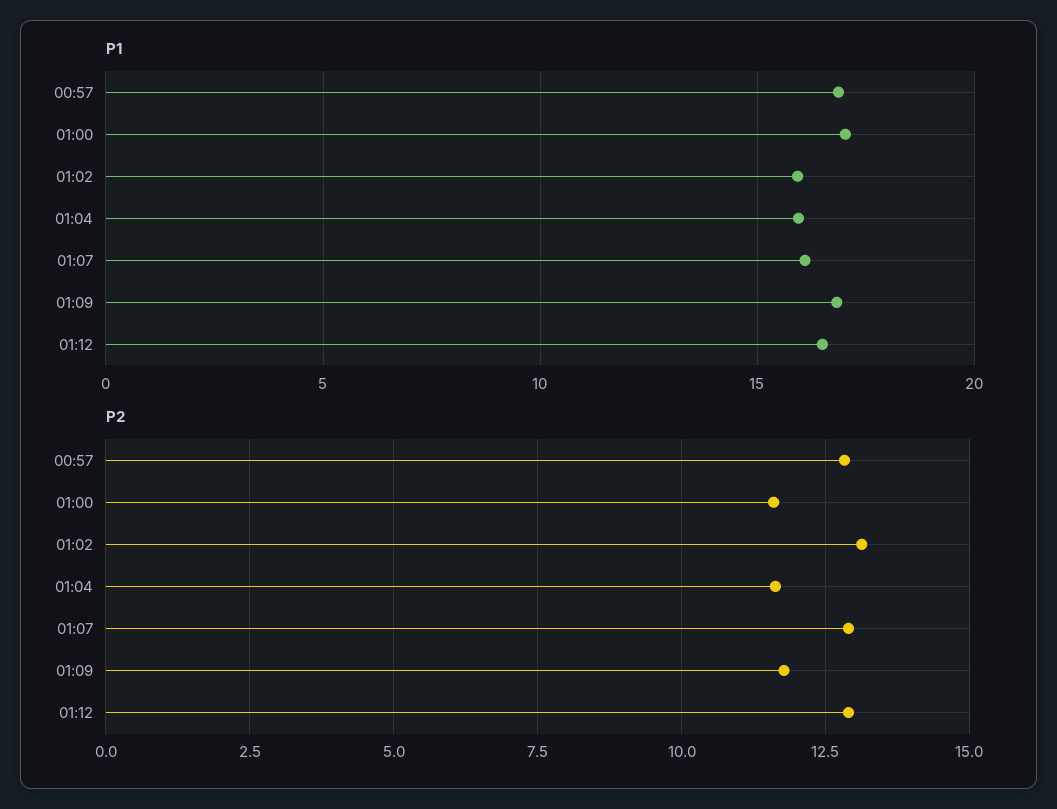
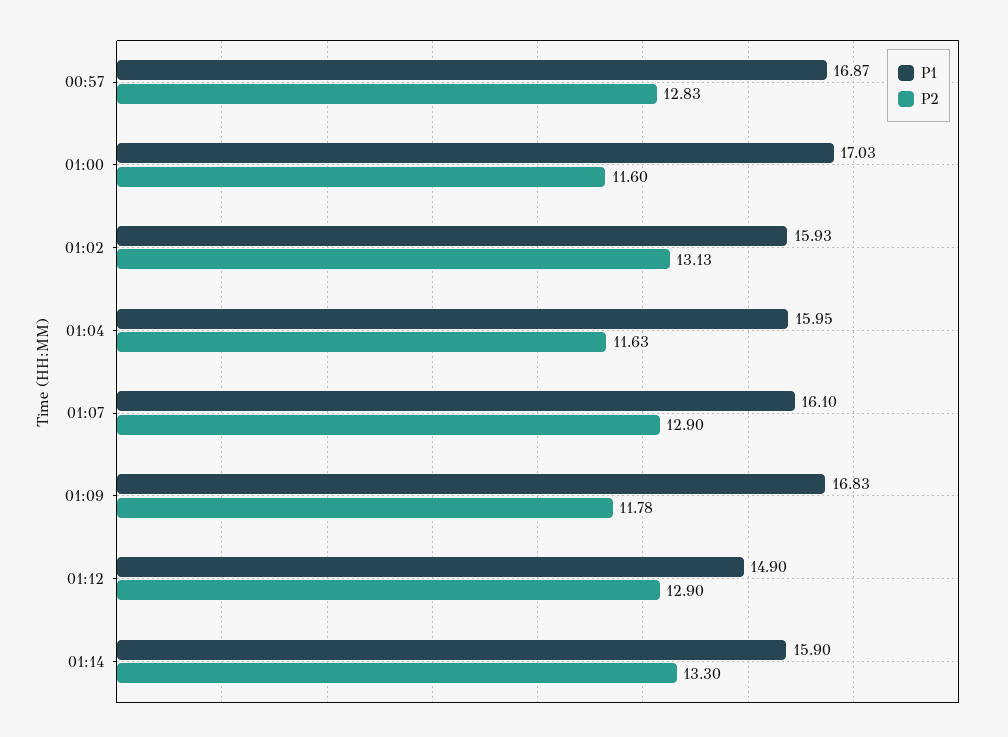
P1, 01:12: 16.5 -> 14.9
P1, 01:14: none -> 15.9
P2, 01:14: none -> 13.3

